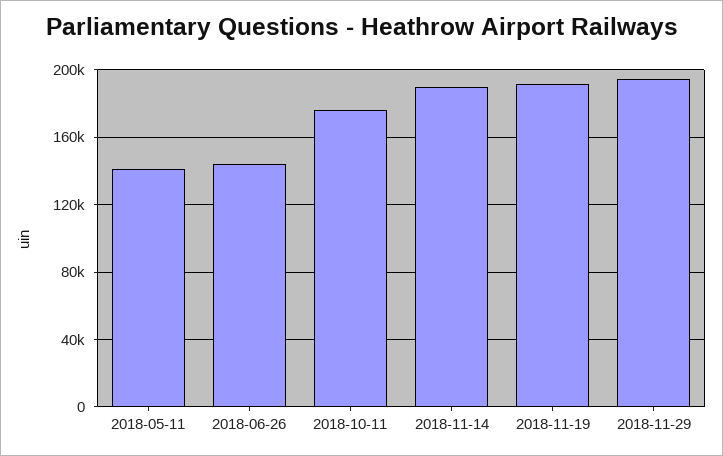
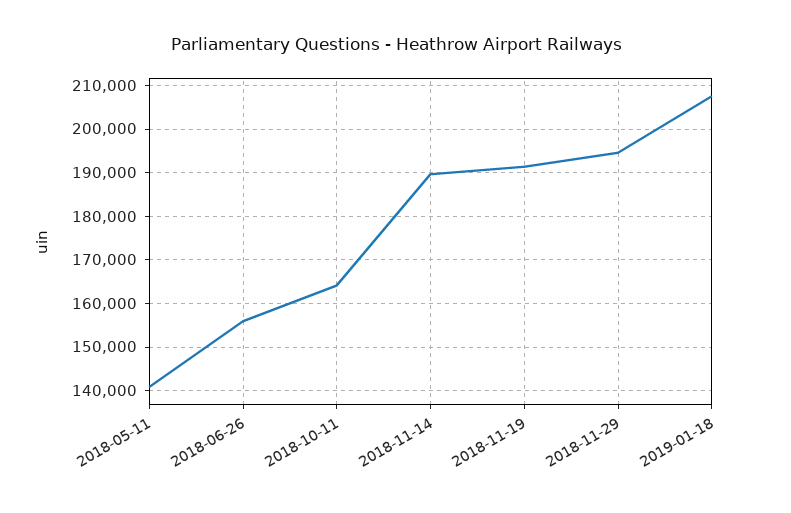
2018-06-26: 145000 -> 156000
2018-10-11: 175000 -> 164000
2019-01-18: none -> 208000

